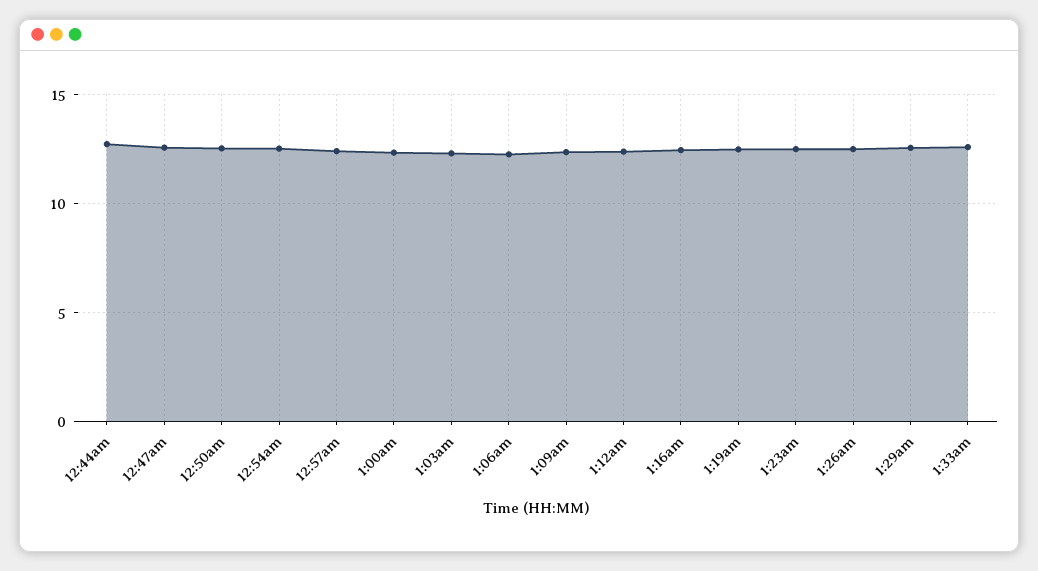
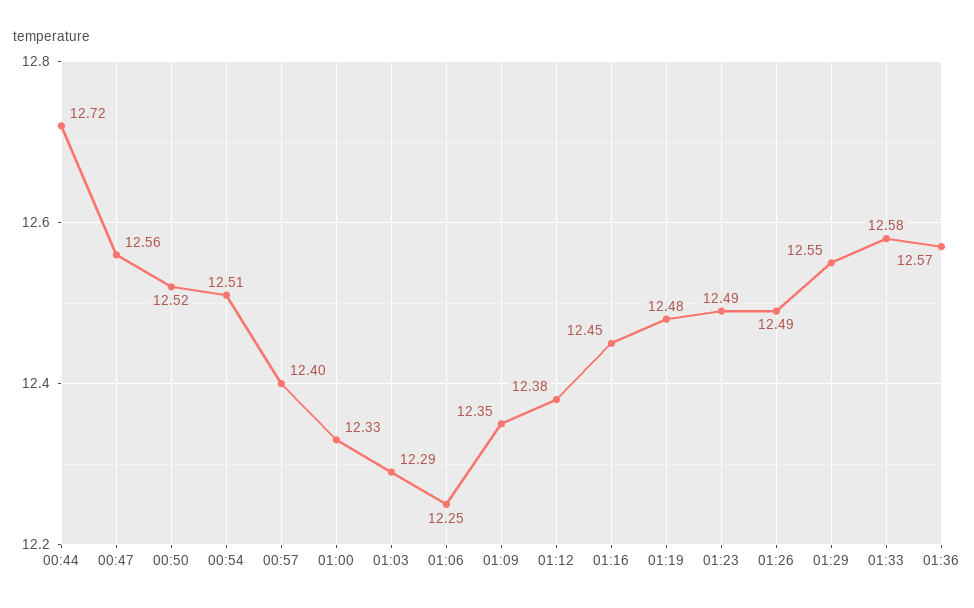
01:36: none -> 12.57

